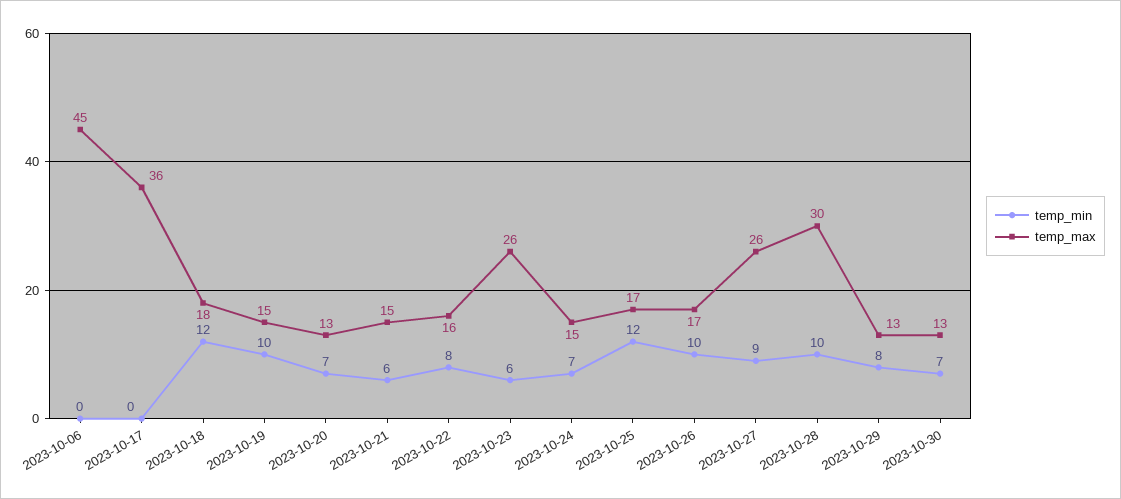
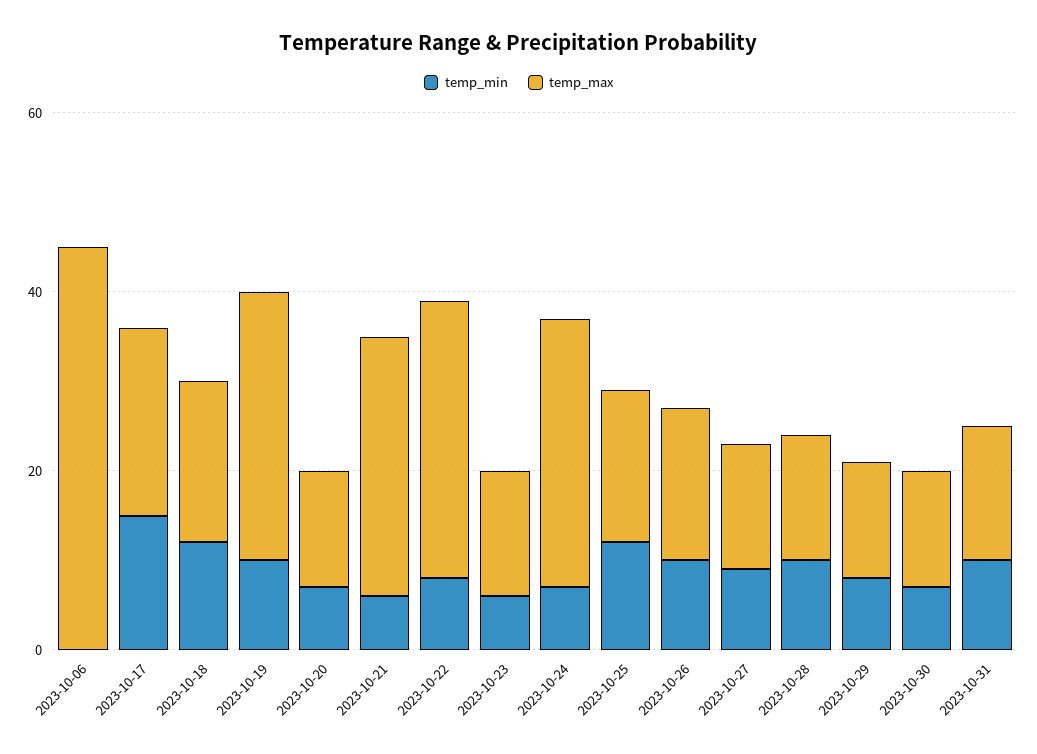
temp_min, 2023-10-17: 0 -> 15
temp_max, 2023-10-17: 36 -> 20
temp_max, 2023-10-19: 15 -> 30
temp_max, 2023-10-21: 15 -> 30
temp_max, 2023-10-22: 16 -> 30
temp_max, 2023-10-23: 26 -> 15
temp_max, 2023-10-24: 15 -> 30
temp_max, 2023-10-27: 26 -> 15
temp_max, 2023-10-28: 30 -> 15
temp_min, 2023-10-31: none -> 10
temp_max, 2023-10-31: none -> 15

